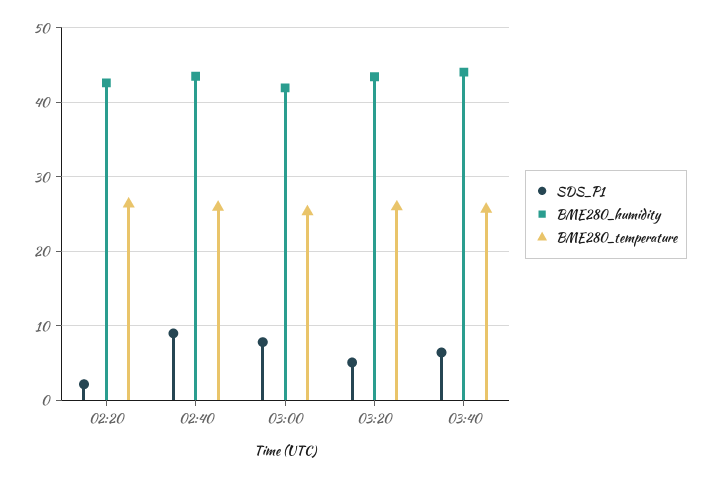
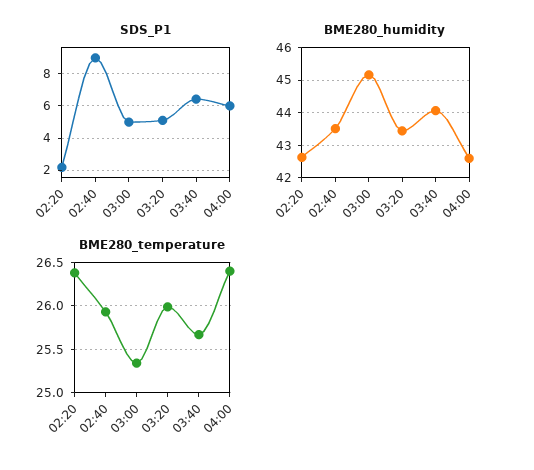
SDS_P1, 03:00: 8 -> 5
BME280_humidity, 03:00: 42 -> 45.2
SDS_P1, 04:00: none -> 6
BME280_humidity, 04:00: none -> 42.6
BME280_temperature, 04:00: none -> 26.4

